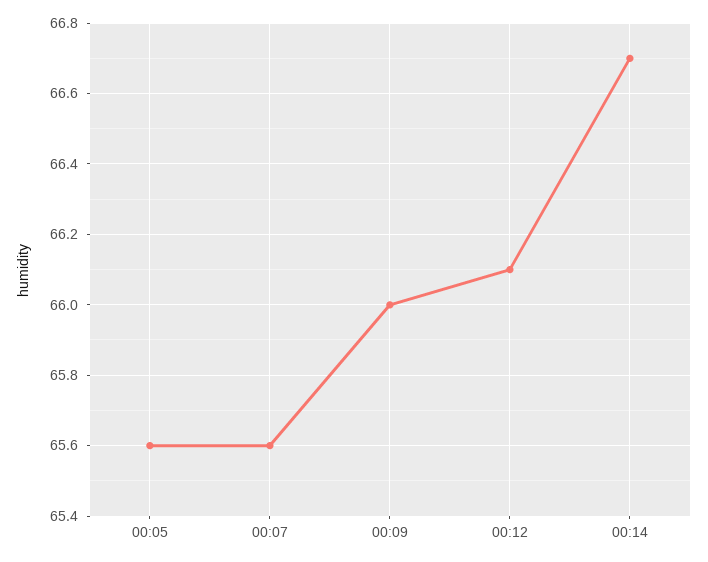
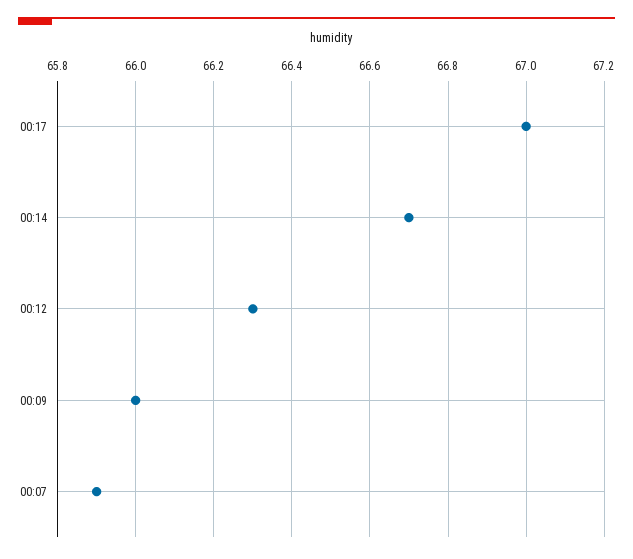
00:05: 65.6 -> none
00:07: 65.6 -> 65.9
00:12: 66.1 -> 66.3
00:17: none -> 67

